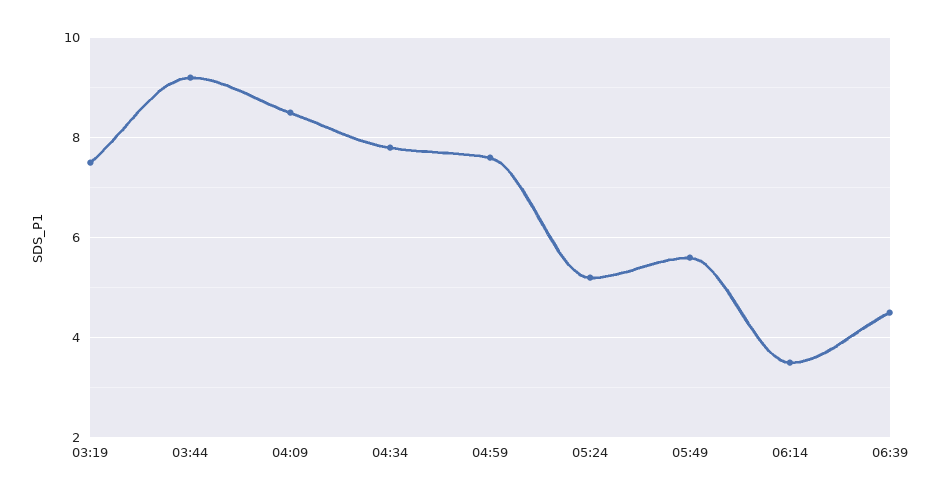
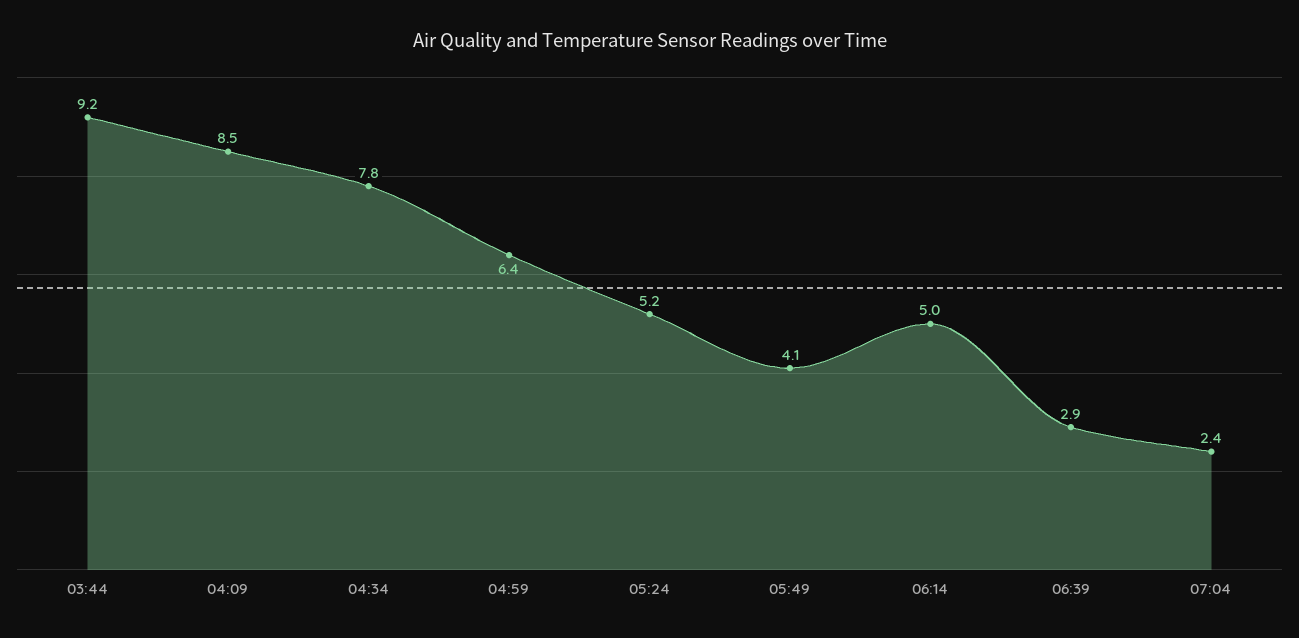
03:19: 7.5 -> none
04:59: 7.5 -> 6.4
05:49: 5.5 -> 4.1
06:14: 3.5 -> 5
06:39: 4.5 -> 2.9
07:04: none -> 2.4

